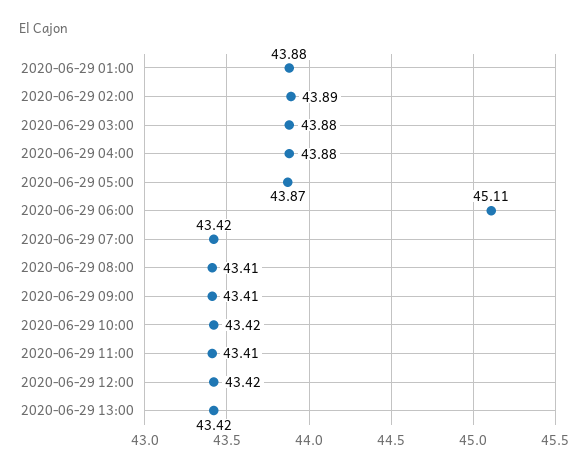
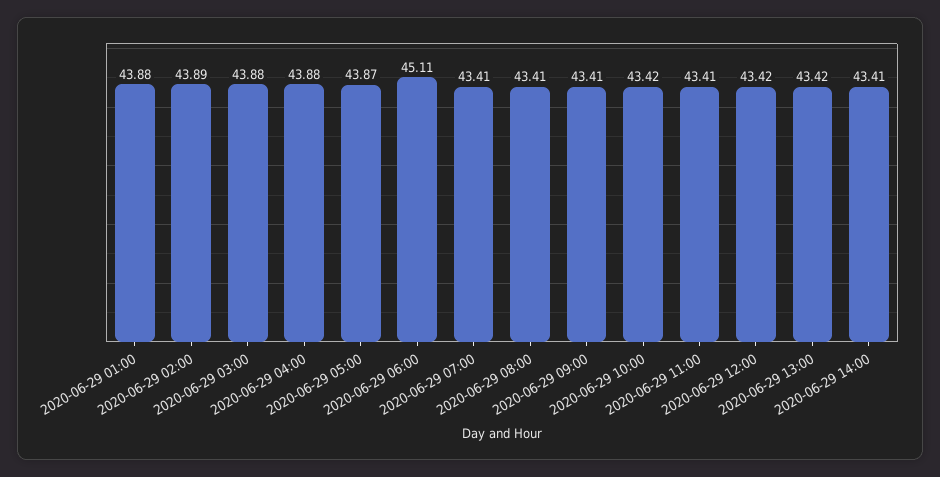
2020-06-29 07:00: 43.42 -> 43.41
2020-06-29 14:00: none -> 43.41

